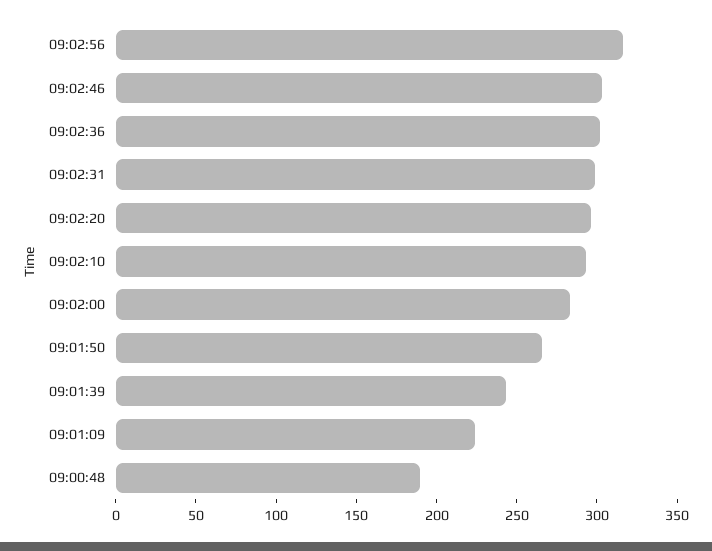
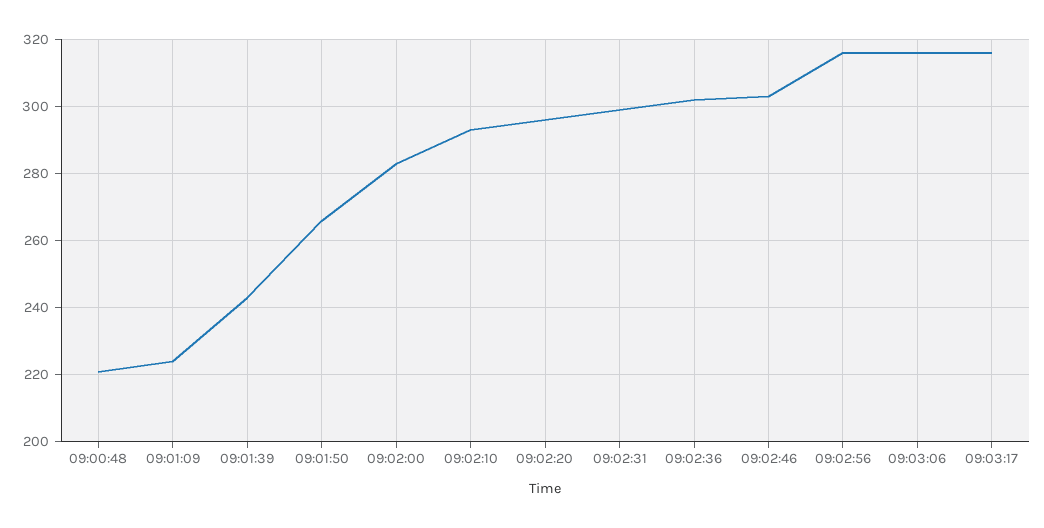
09:00:48: 190 -> 220
09:03:06: none -> 315
09:03:17: none -> 315

